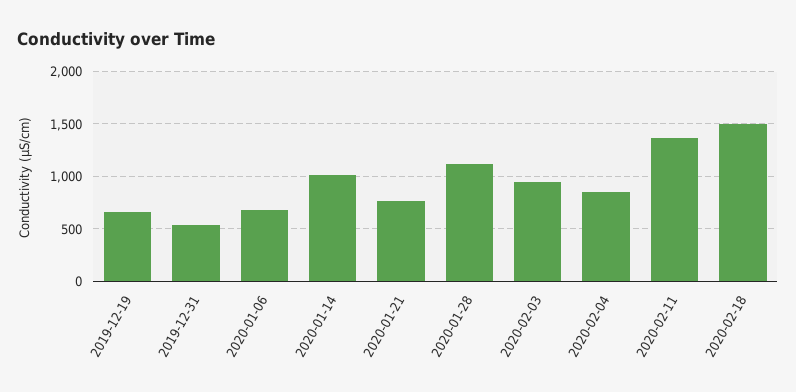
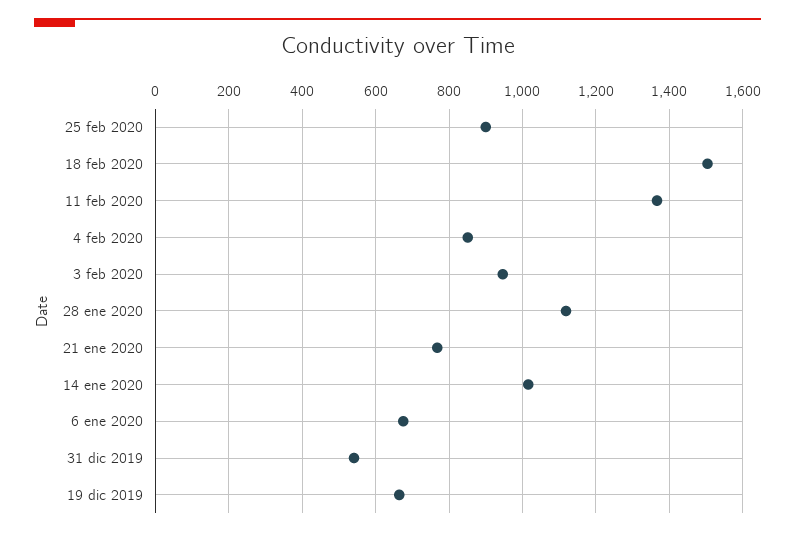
25 feb 2020: none -> 900

